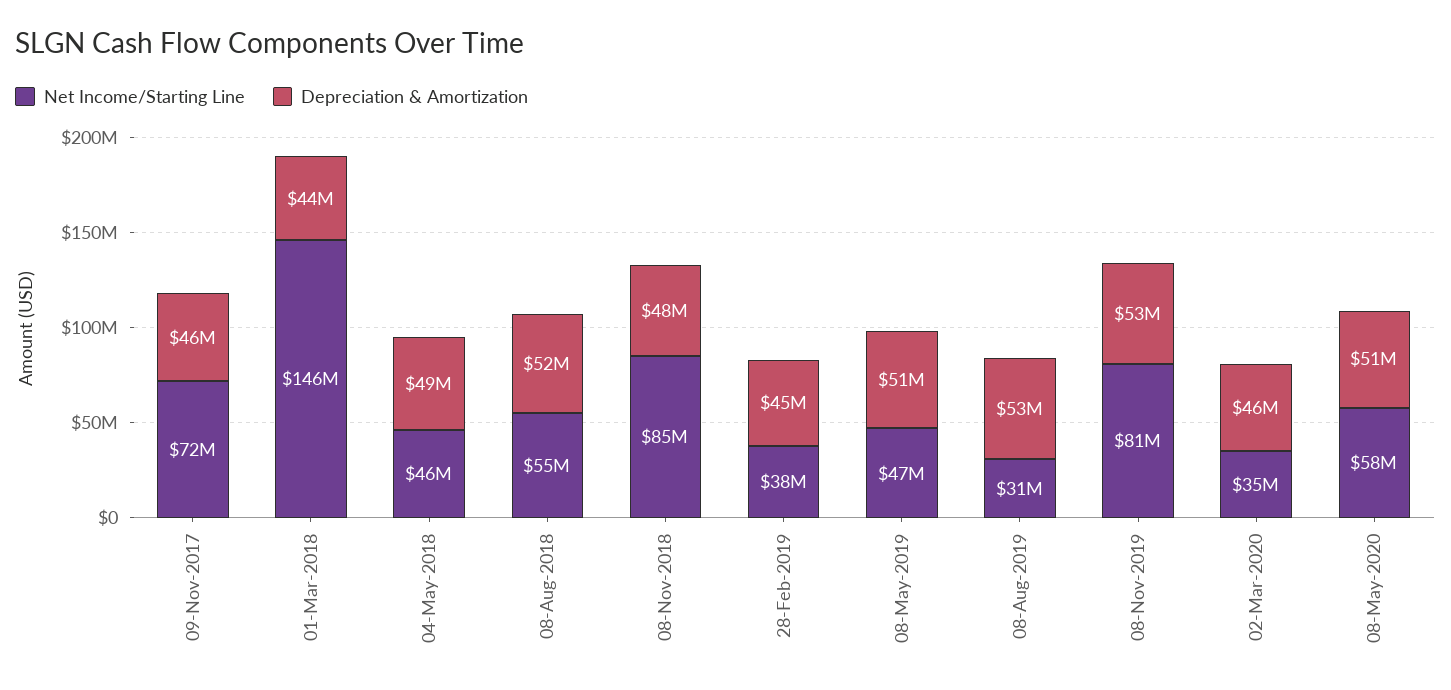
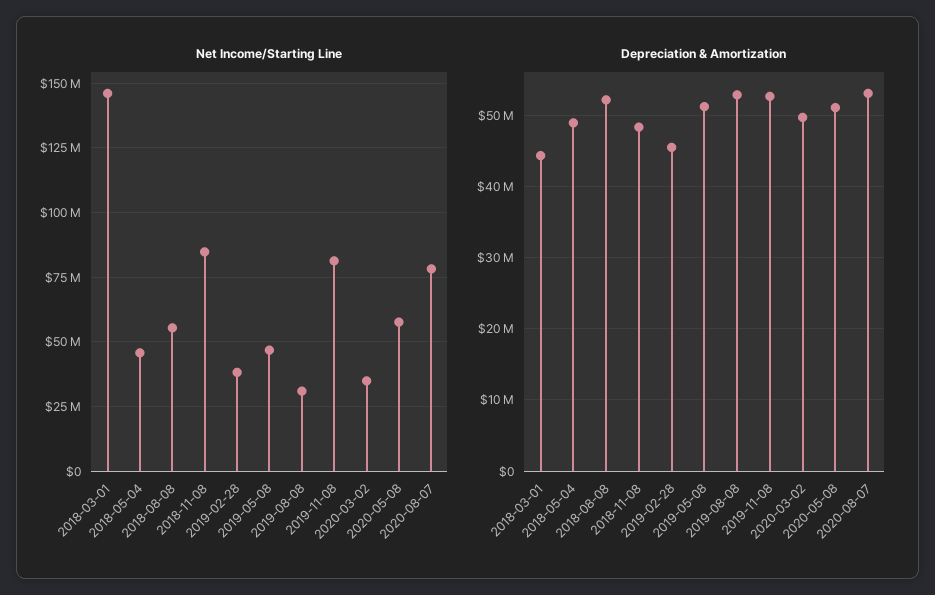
Net Income/Starting Line, 09-Nov-2017: 72000000 -> none
Depreciation & Amortization, 09-Nov-2017: 46000000 -> none
Depreciation & Amortization, 02-Mar-2020: 46000000 -> 50000000
Net Income/Starting Line, 2020-08-07: none -> 77500000
Depreciation & Amortization, 2020-08-07: none -> 53000000

